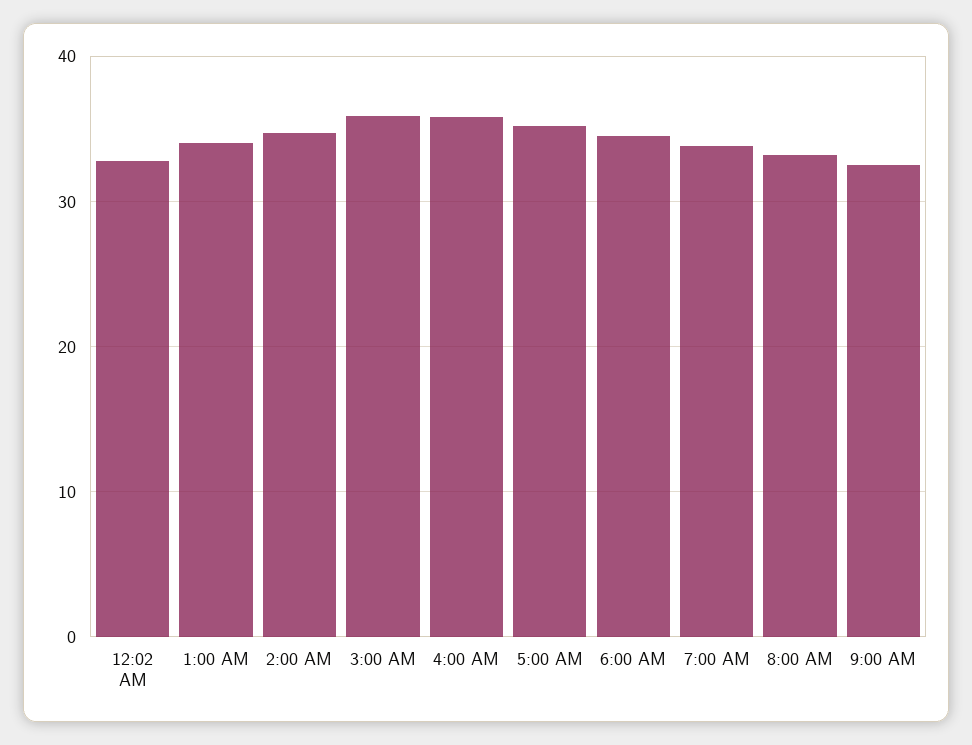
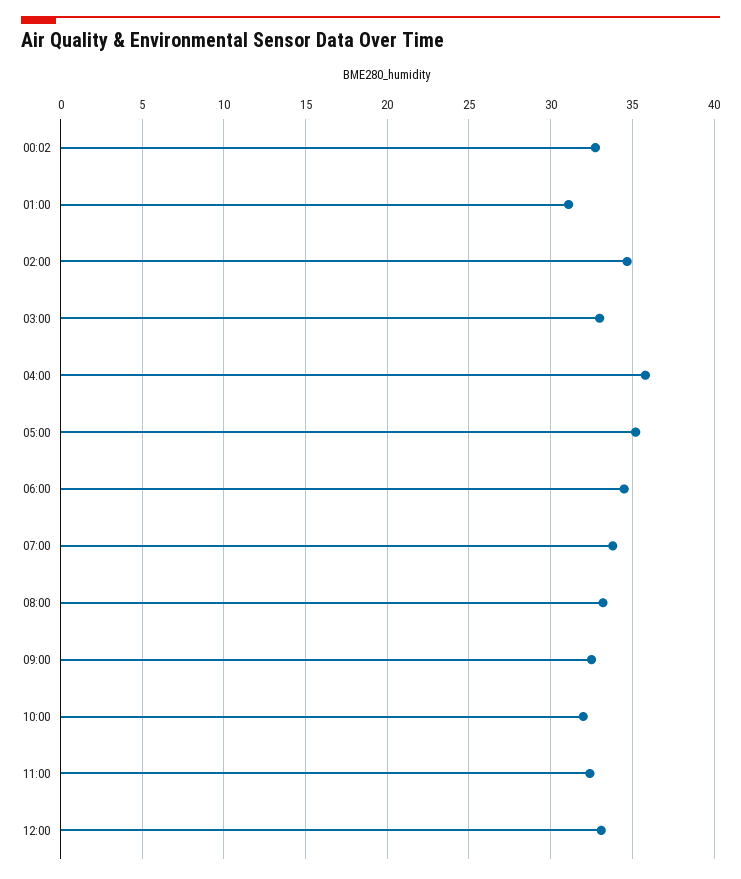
1:00 AM: 34 -> 31
3:00 AM: 36 -> 33
10:00: none -> 32
11:00: none -> 32.5
12:00: none -> 33

